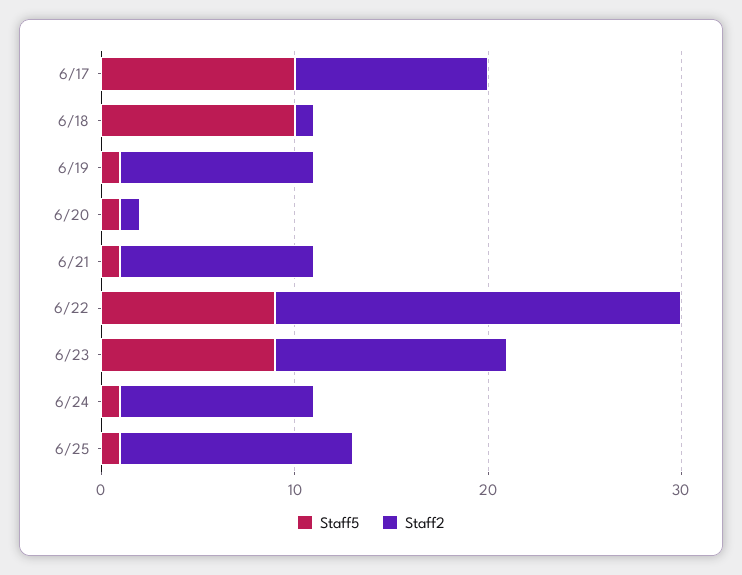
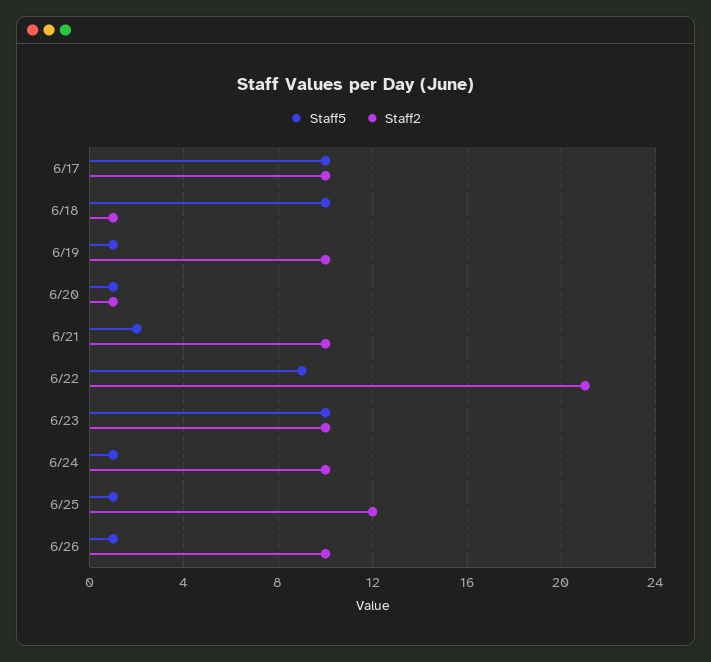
Staff5, 6/21: 1 -> 2
Staff5, 6/23: 9 -> 10
Staff2, 6/23: 12 -> 10
Staff5, 6/26: none -> 1
Staff2, 6/26: none -> 10

